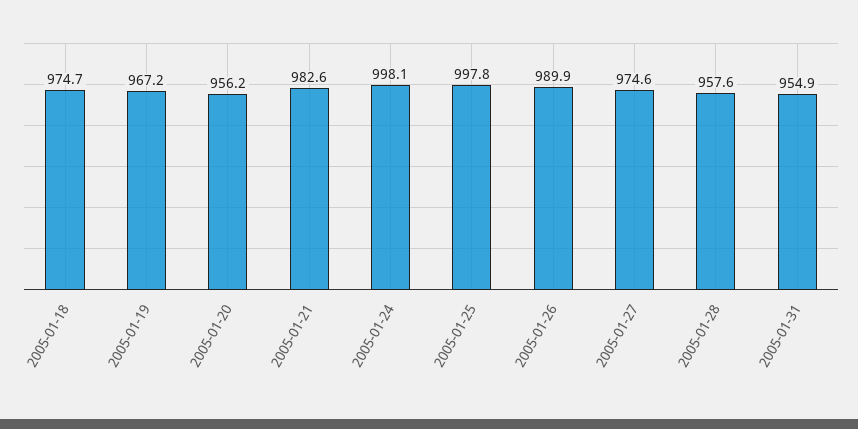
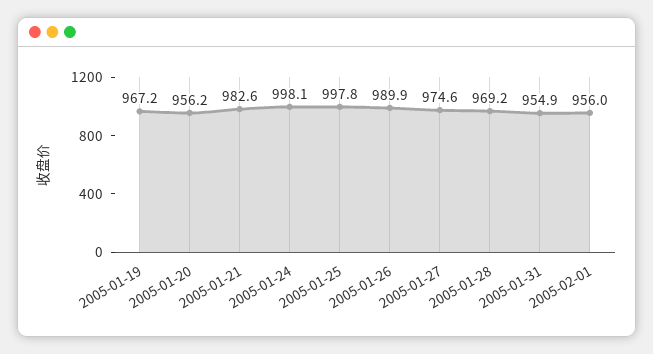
2005-01-18: 974.7 -> none
2005-01-28: 957.6 -> 969.2
2005-02-01: none -> 956

